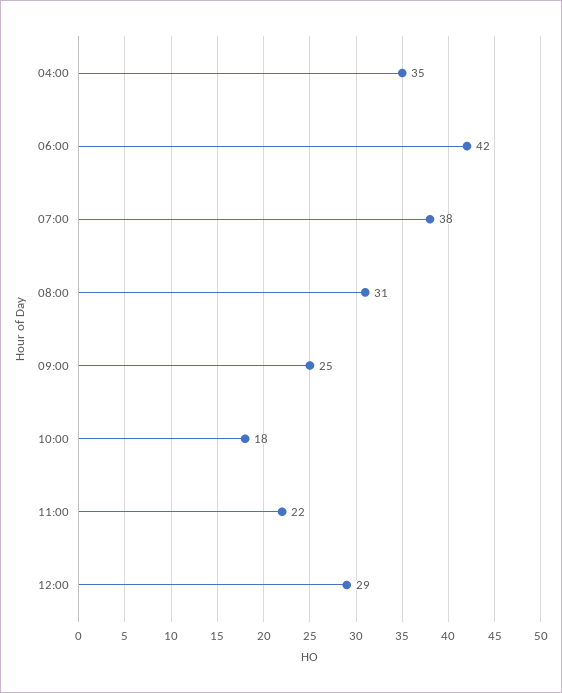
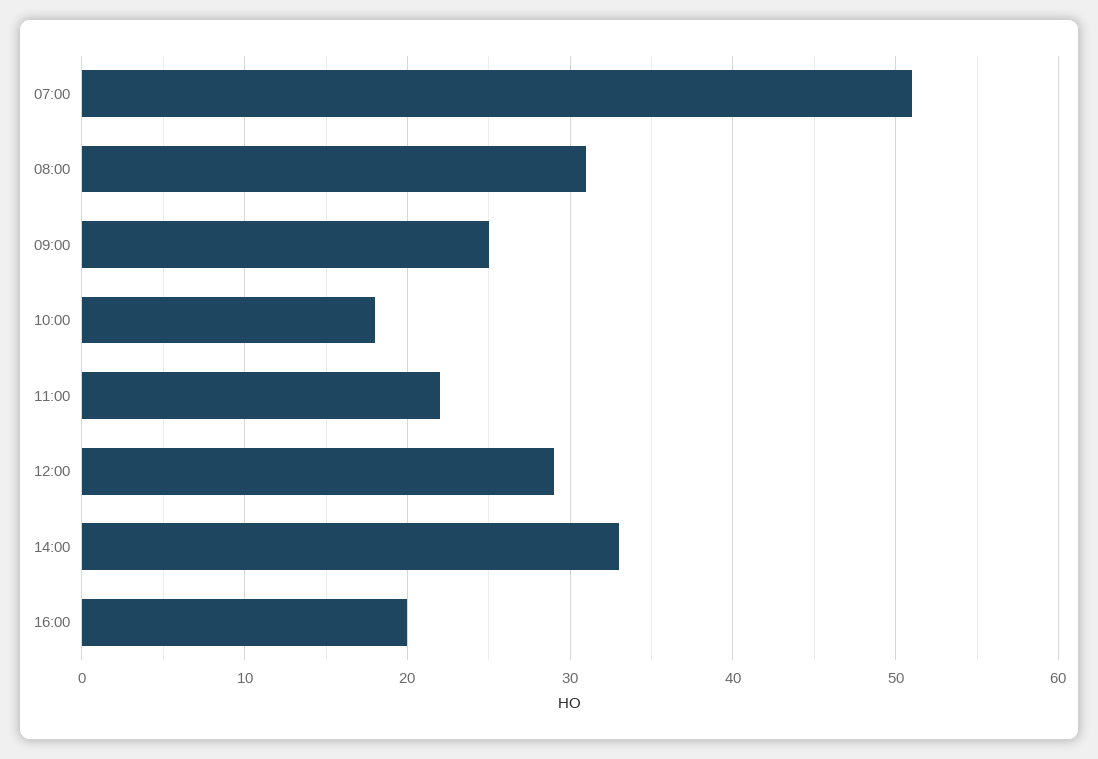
04:00: 35 -> none
06:00: 42 -> none
07:00: 38 -> 51
14:00: none -> 33
16:00: none -> 20

